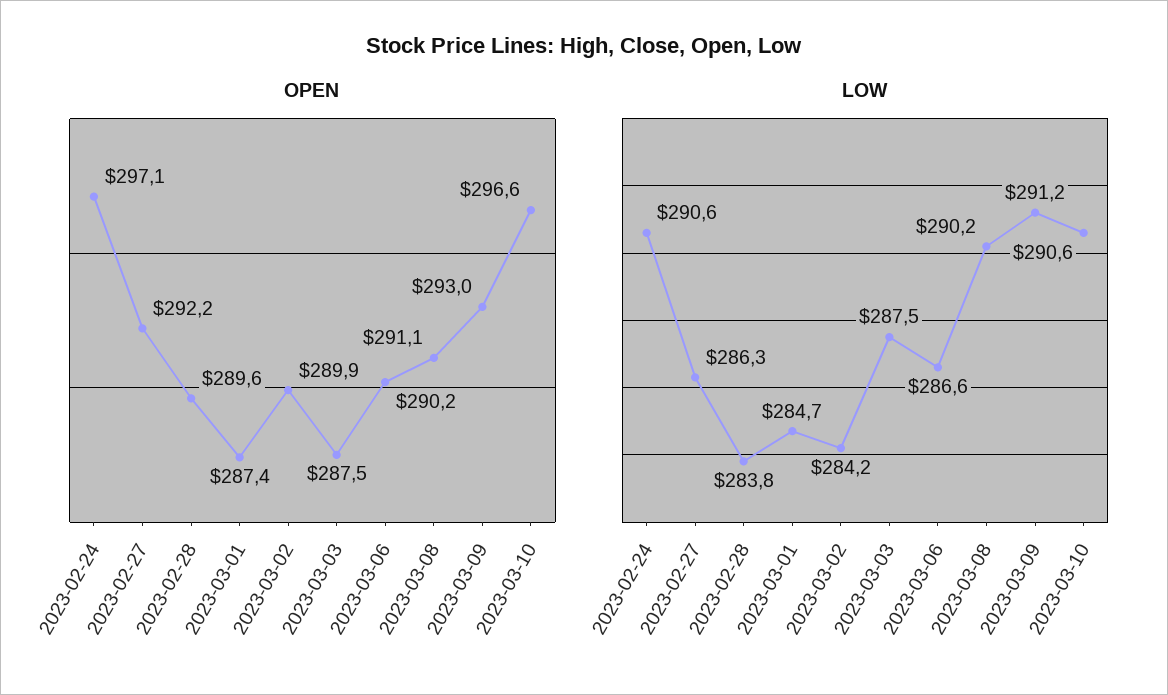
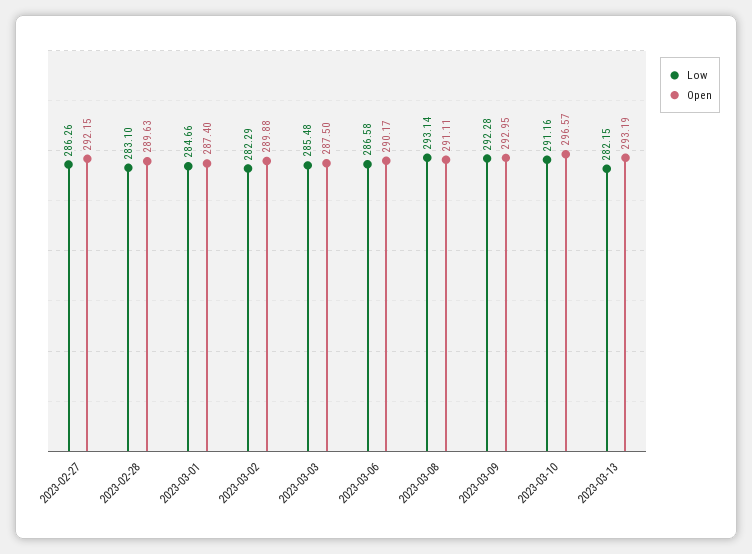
OPEN, 2023-02-24: 297.1 -> none
LOW, 2023-02-24: 290.6 -> none
LOW, 2023-02-28: 283.8 -> 283.1
LOW, 2023-03-02: 284.2 -> 282.29
LOW, 2023-03-03: 287.5 -> 285.48
LOW, 2023-03-08: 290.2 -> 293.14
LOW, 2023-03-09: 291.2 -> 292.28
LOW, 2023-03-10: 290.6 -> 291.16
LOW, 2023-03-13: none -> 282.15
OPEN, 2023-03-13: none -> 293.19

